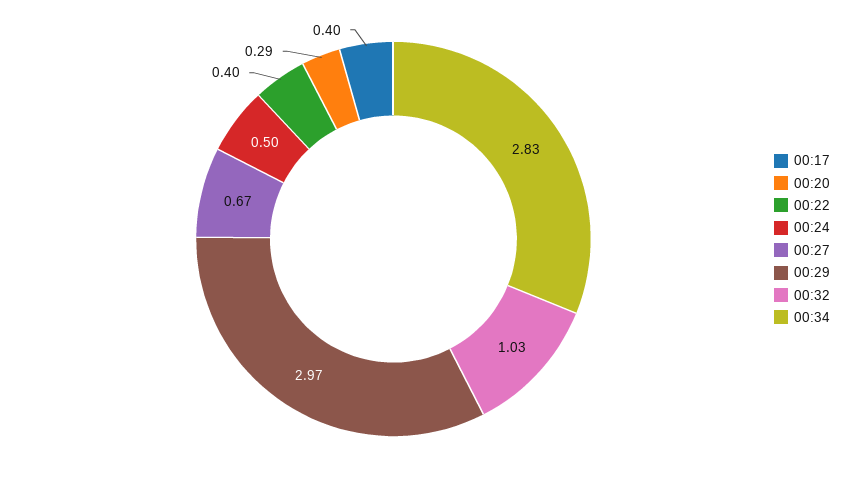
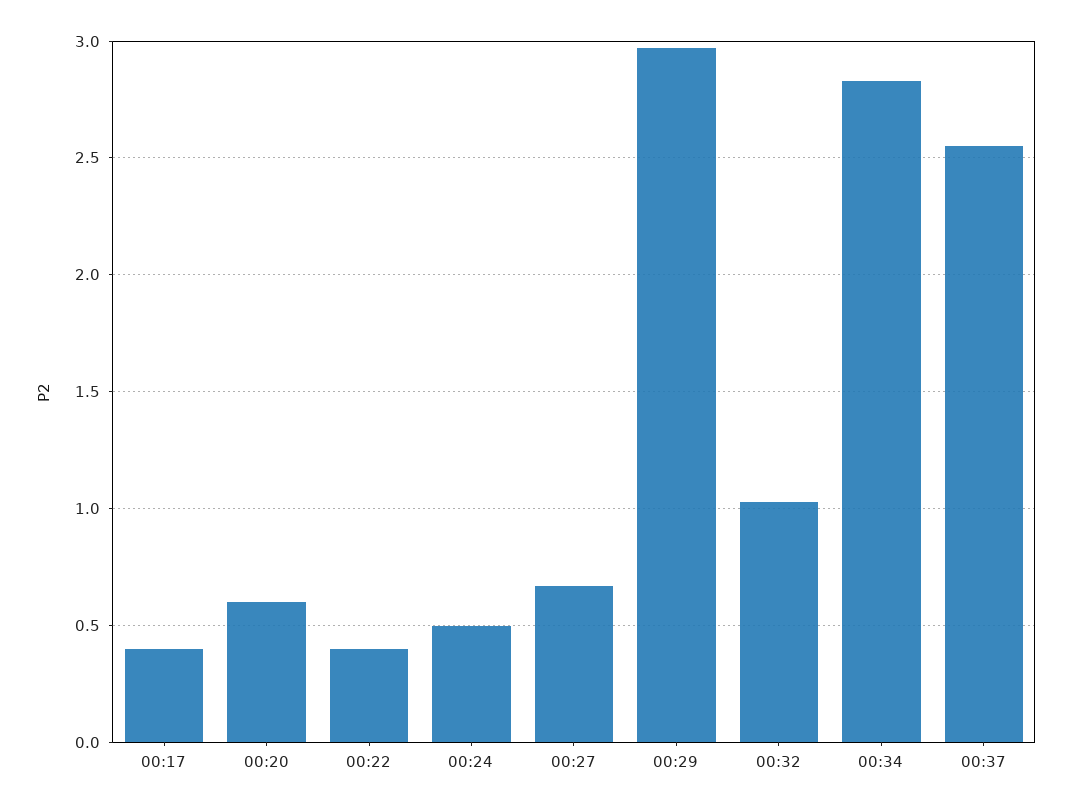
00:20: 0.29 -> 0.6
00:37: none -> 2.55

